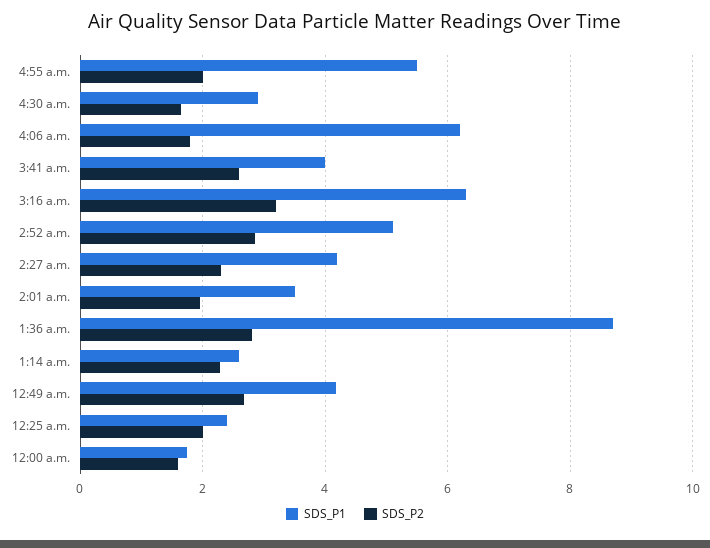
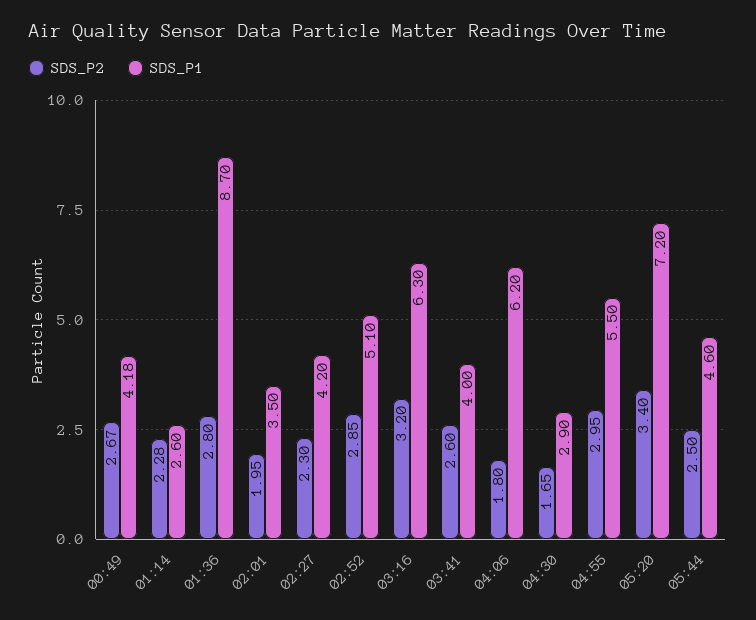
SDS_P2, 4:55 a.m.: 2 -> 2.95
SDS_P1, 12:25 a.m.: 2.4 -> none
SDS_P2, 12:25 a.m.: 2 -> none
SDS_P1, 12:00 a.m.: 1.8 -> none
SDS_P2, 12:00 a.m.: 1.6 -> none
SDS_P2, 05:20: none -> 3.4
SDS_P1, 05:20: none -> 7.2
SDS_P2, 05:44: none -> 2.5
SDS_P1, 05:44: none -> 4.6

